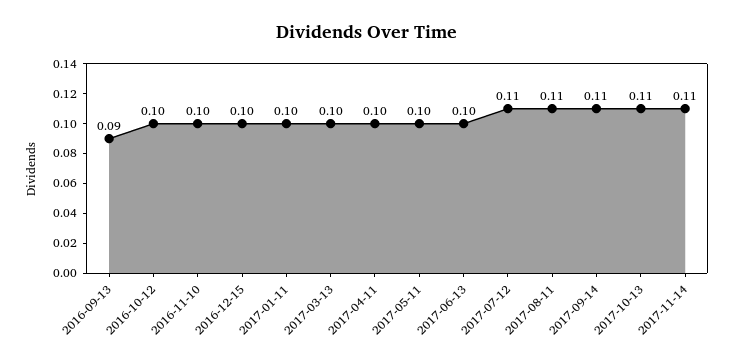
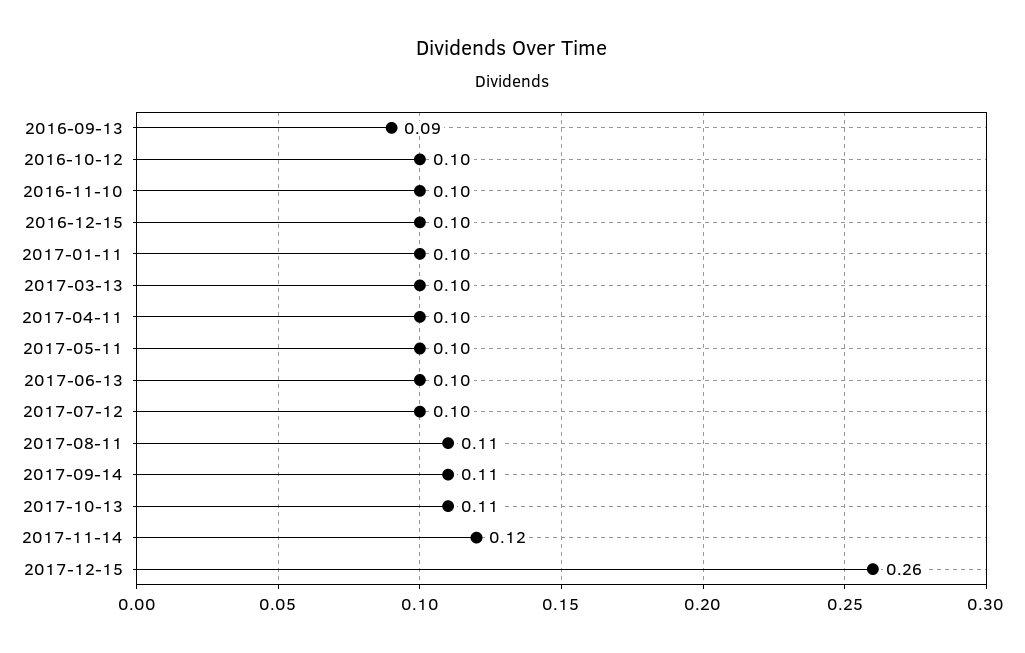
2017-07-12: 0.11 -> 0.1
2017-11-14: 0.11 -> 0.12
2017-12-15: none -> 0.26

